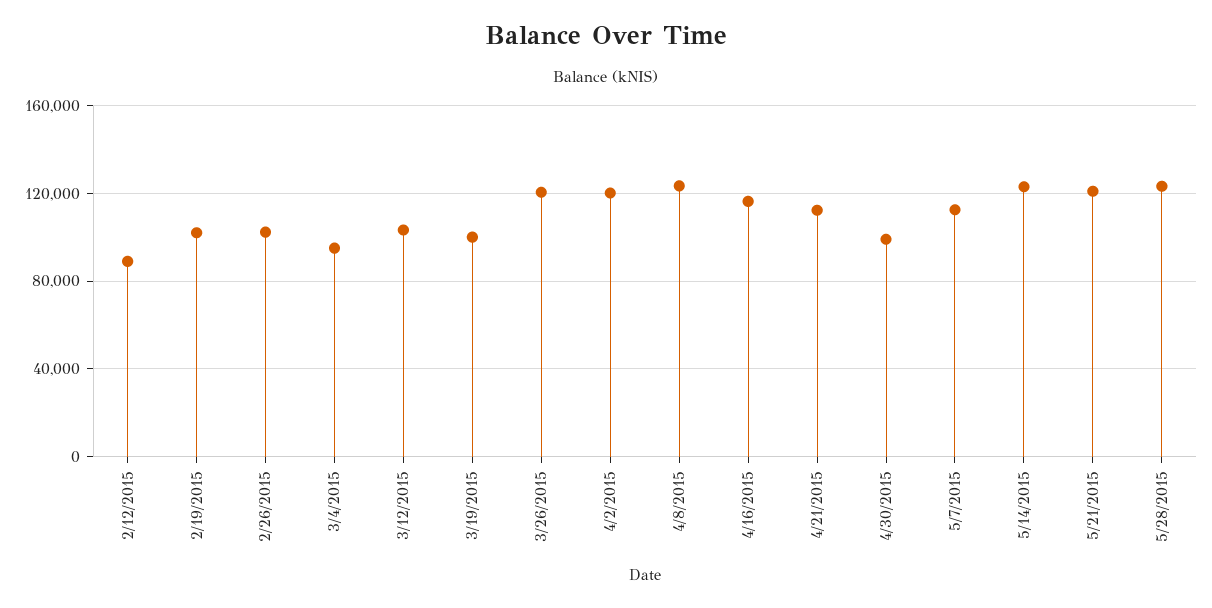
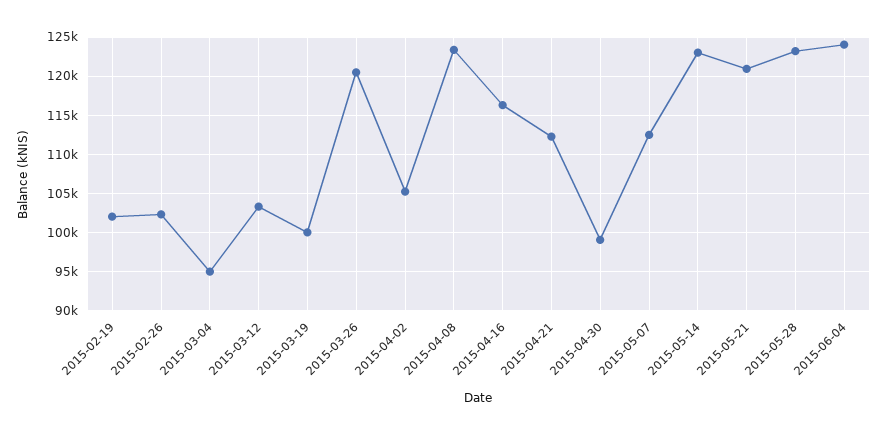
2/12/2015: 90000 -> none
4/2/2015: 120000 -> 105000
2015-06-04: none -> 124000

